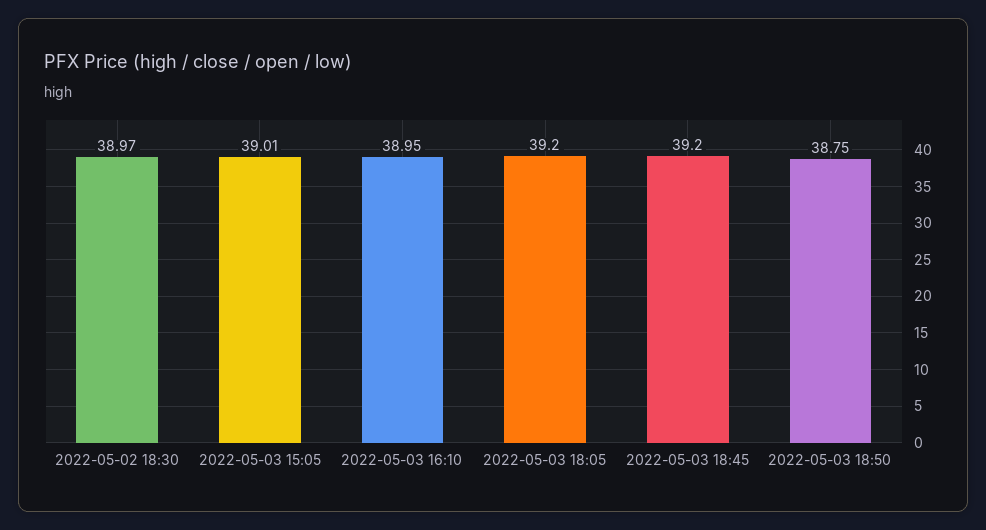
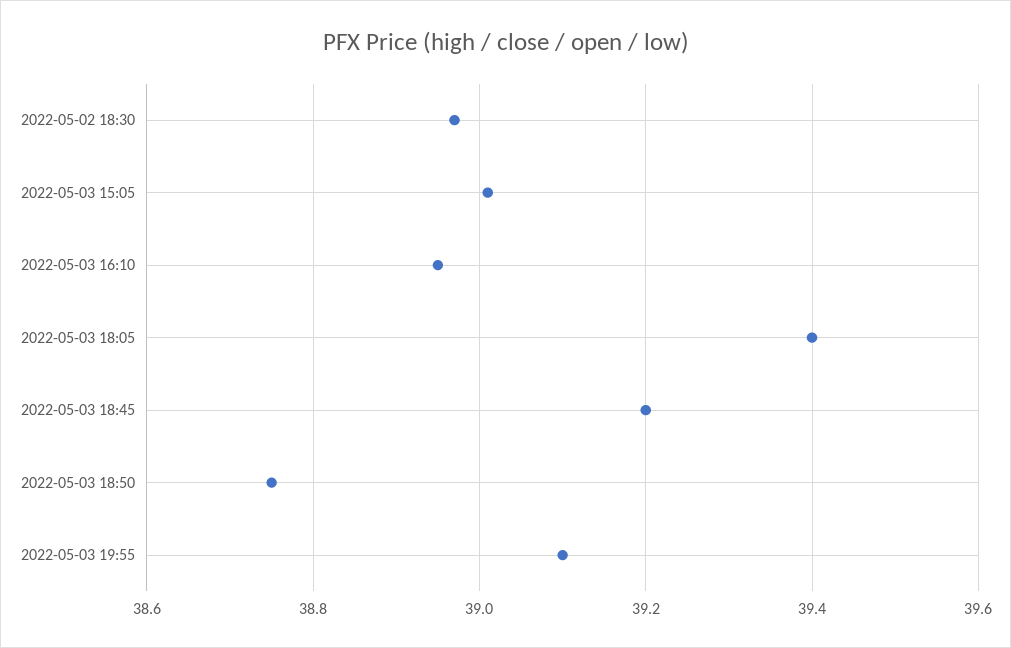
2022-05-03 18:05: 39.2 -> 39.4
2022-05-03 19:55: none -> 39.1

